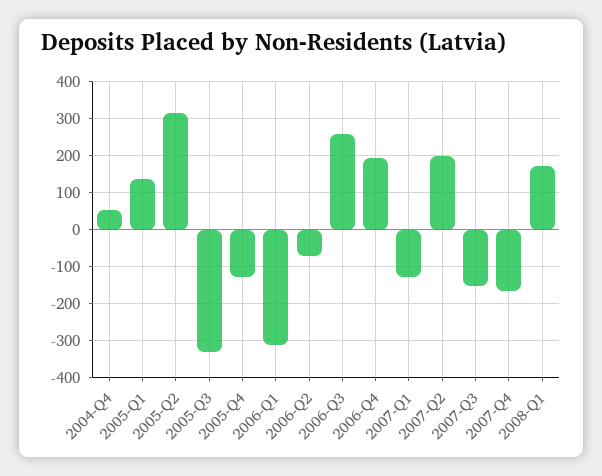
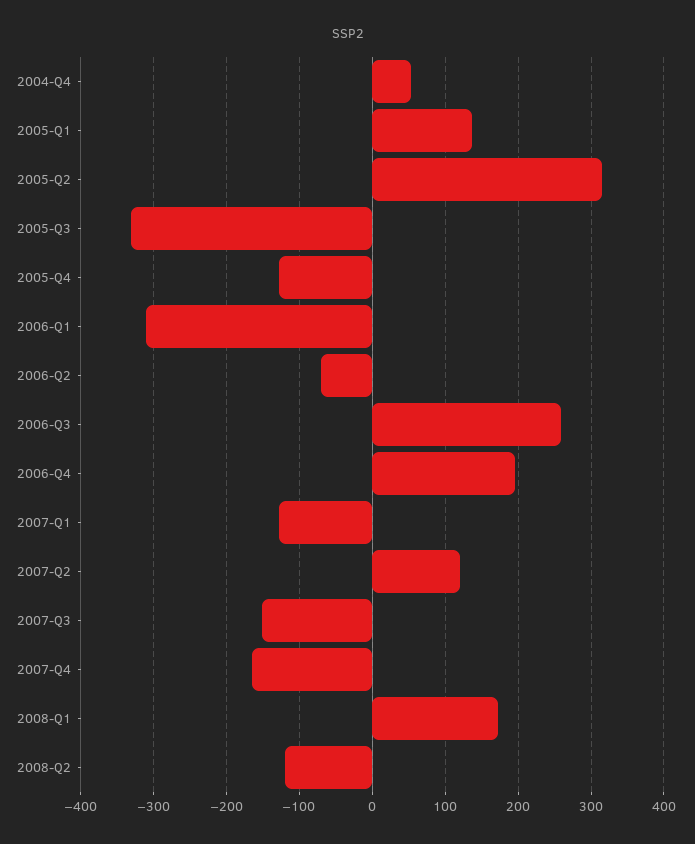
2007-Q2: 200 -> 120
2008-Q2: none -> -120

